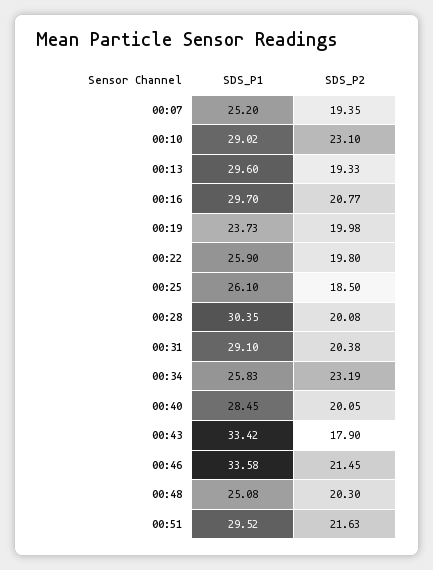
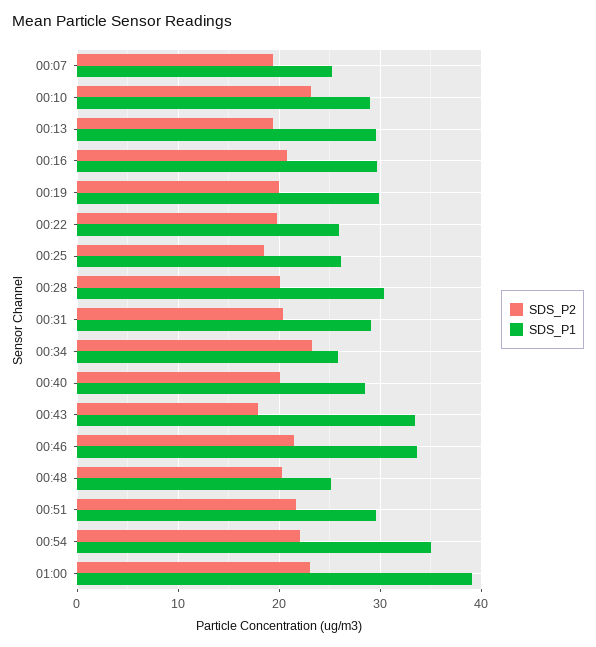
SDS_P1, 00:19: 23.73 -> 30
SDS_P2, 00:54: none -> 22
SDS_P1, 00:54: none -> 35
SDS_P2, 01:00: none -> 23
SDS_P1, 01:00: none -> 39

